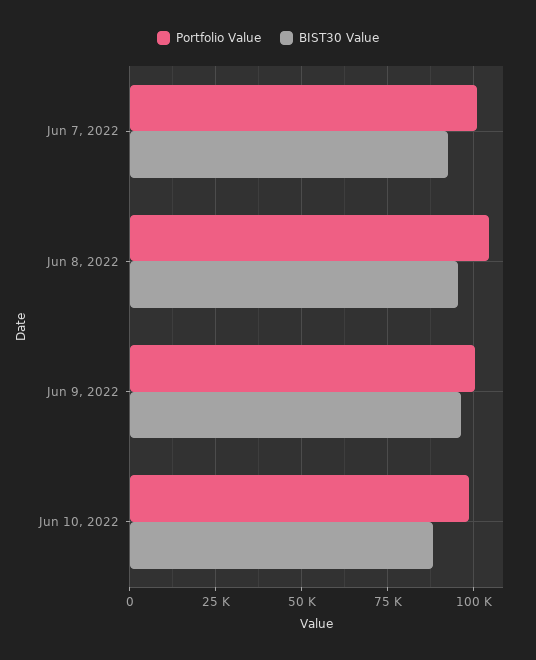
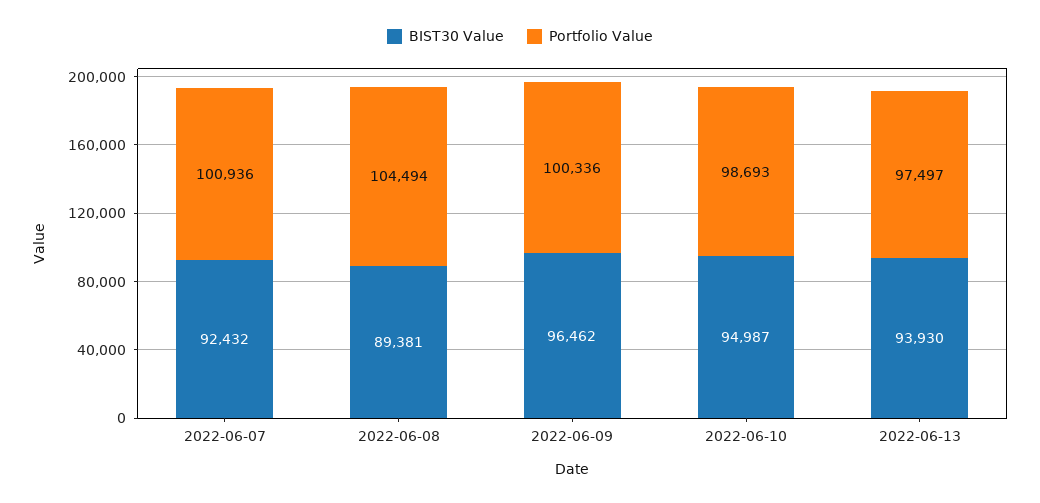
BIST30 Value, Jun 8, 2022: 95000 -> 89381
BIST30 Value, Jun 10, 2022: 87500 -> 94987
BIST30 Value, 2022-06-13: none -> 93930
Portfolio Value, 2022-06-13: none -> 97497

